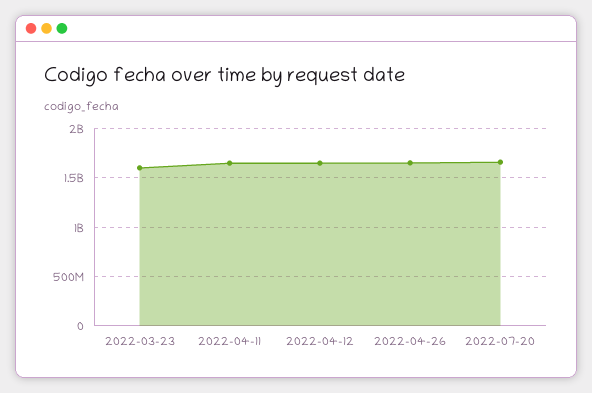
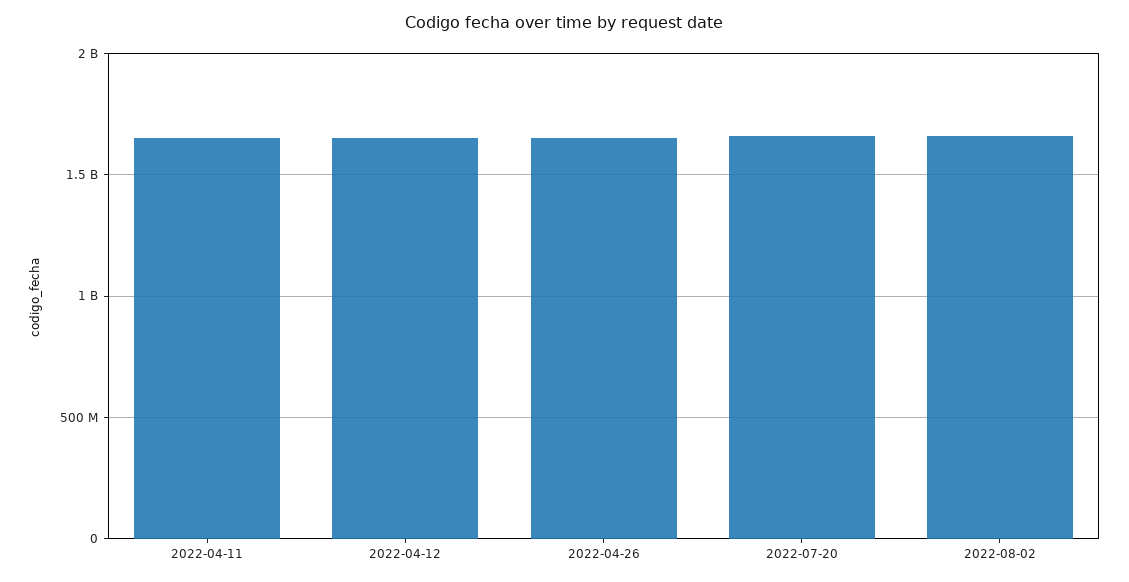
2022-03-23: 1600000000 -> none
2022-08-02: none -> 1650000000

